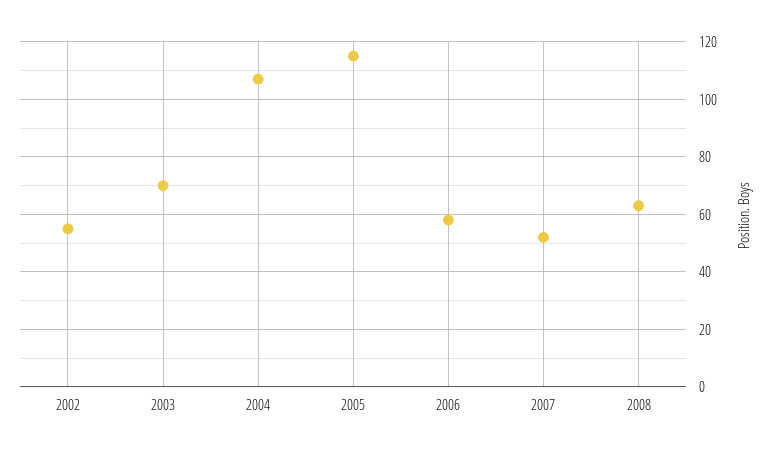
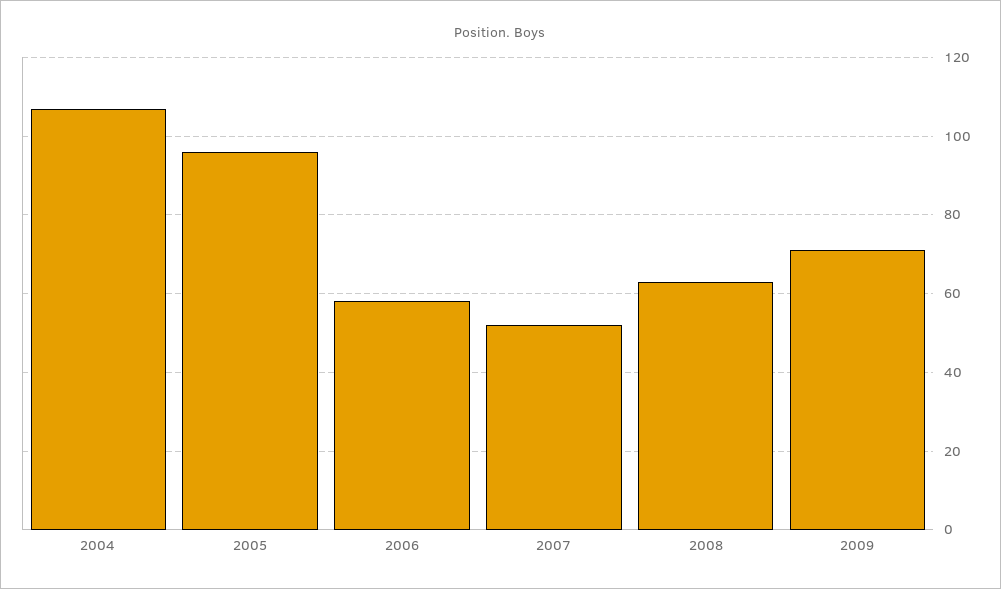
2002: 55 -> none
2003: 70 -> none
2005: 115 -> 95
2009: none -> 70

